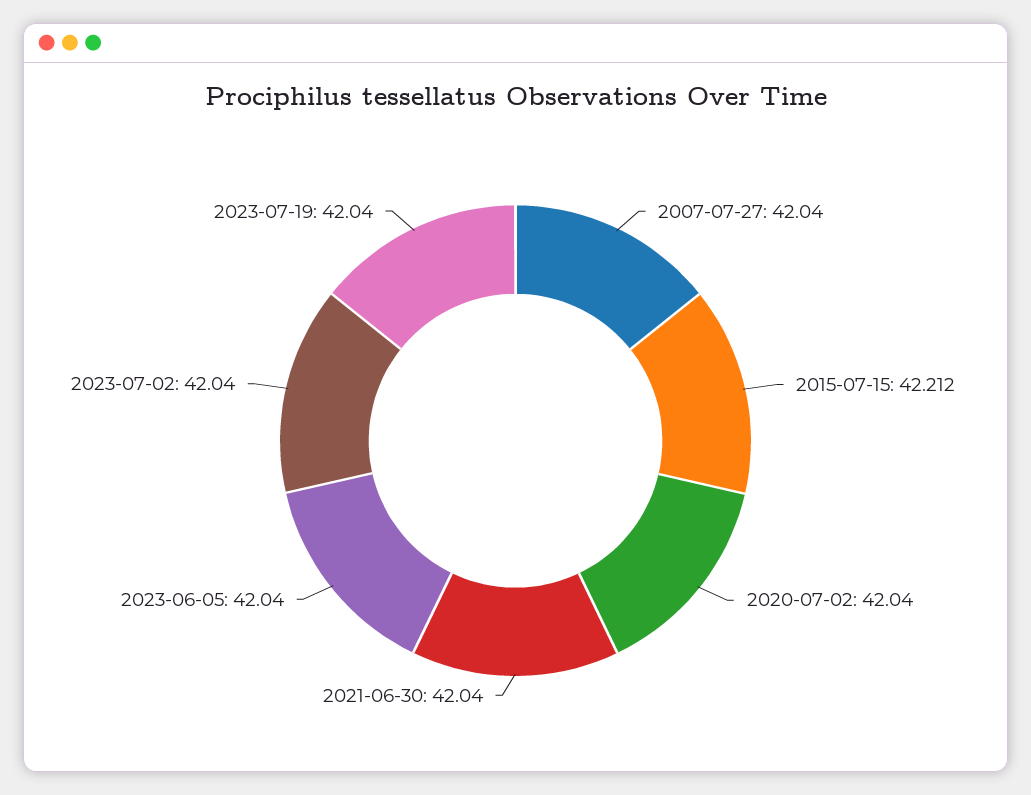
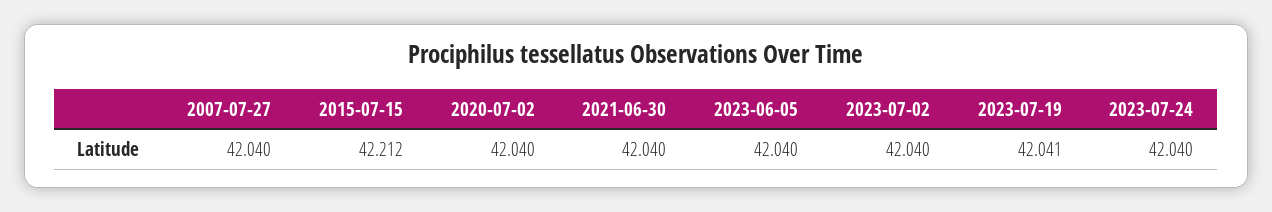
2023-07-19: 42.04 -> 42.041
2023-07-24: none -> 42.04

